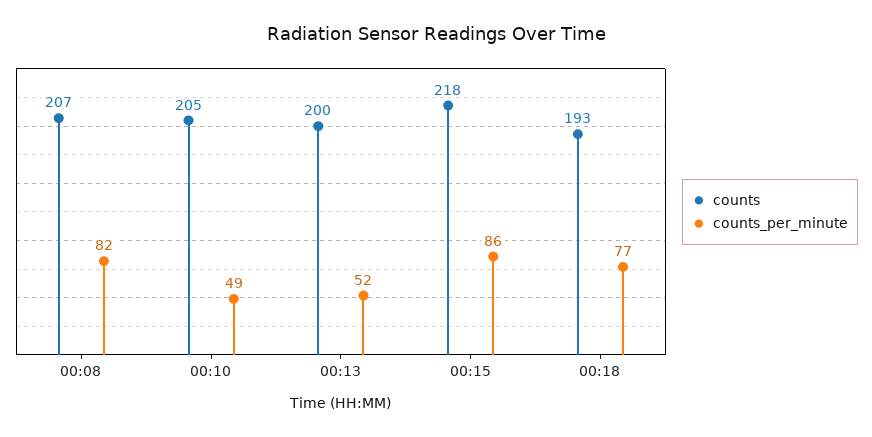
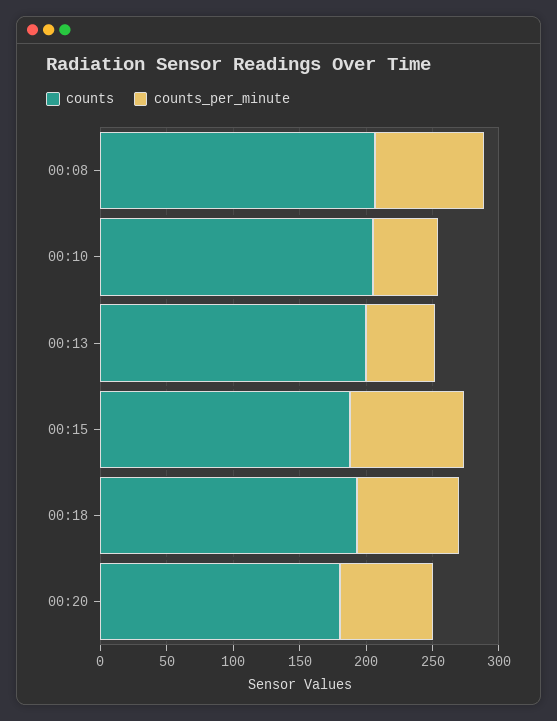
counts, 00:15: 218 -> 190
counts, 00:20: none -> 180
counts_per_minute, 00:20: none -> 70

